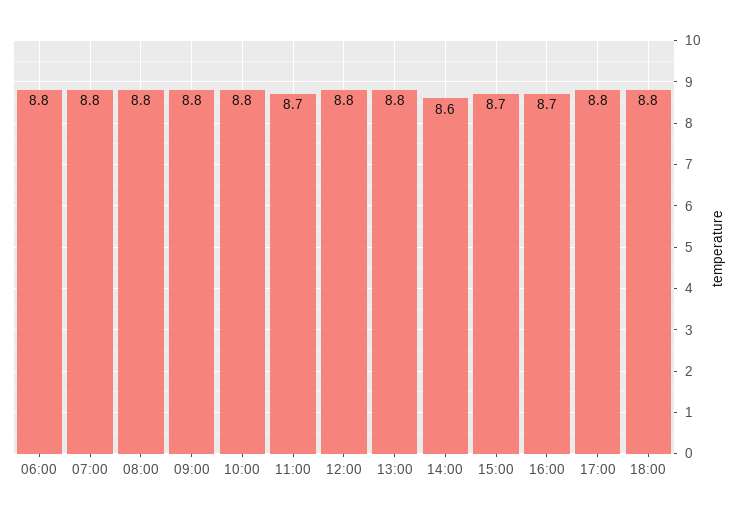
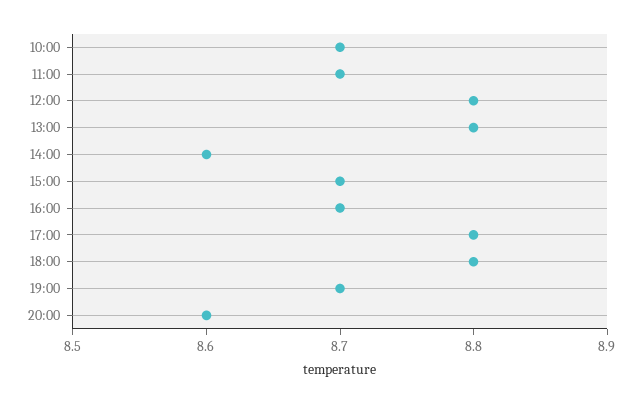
06:00: 8.8 -> none
07:00: 8.8 -> none
08:00: 8.8 -> none
09:00: 8.8 -> none
10:00: 8.8 -> 8.7
19:00: none -> 8.7
20:00: none -> 8.6

